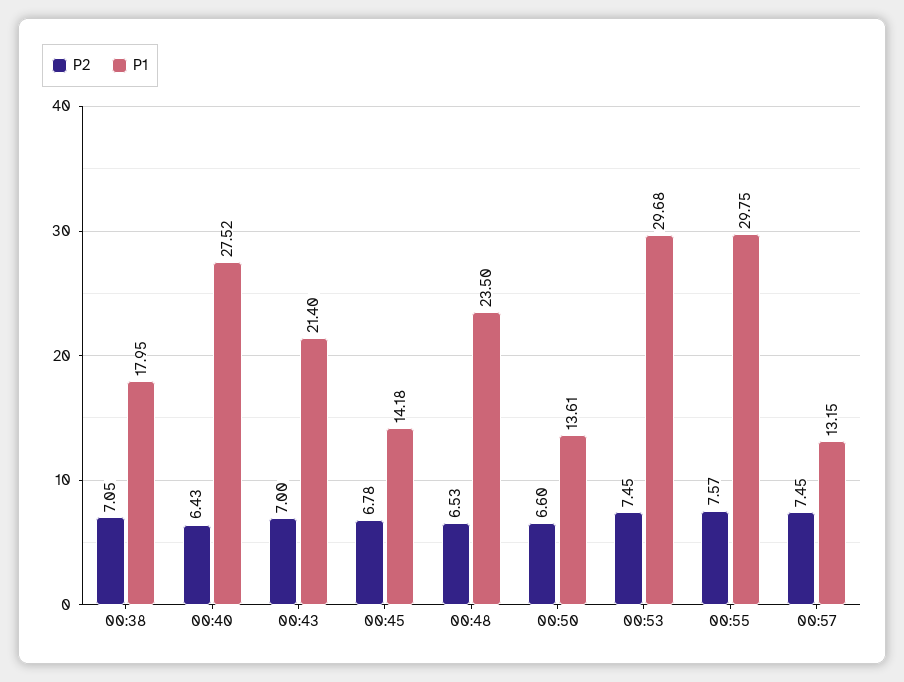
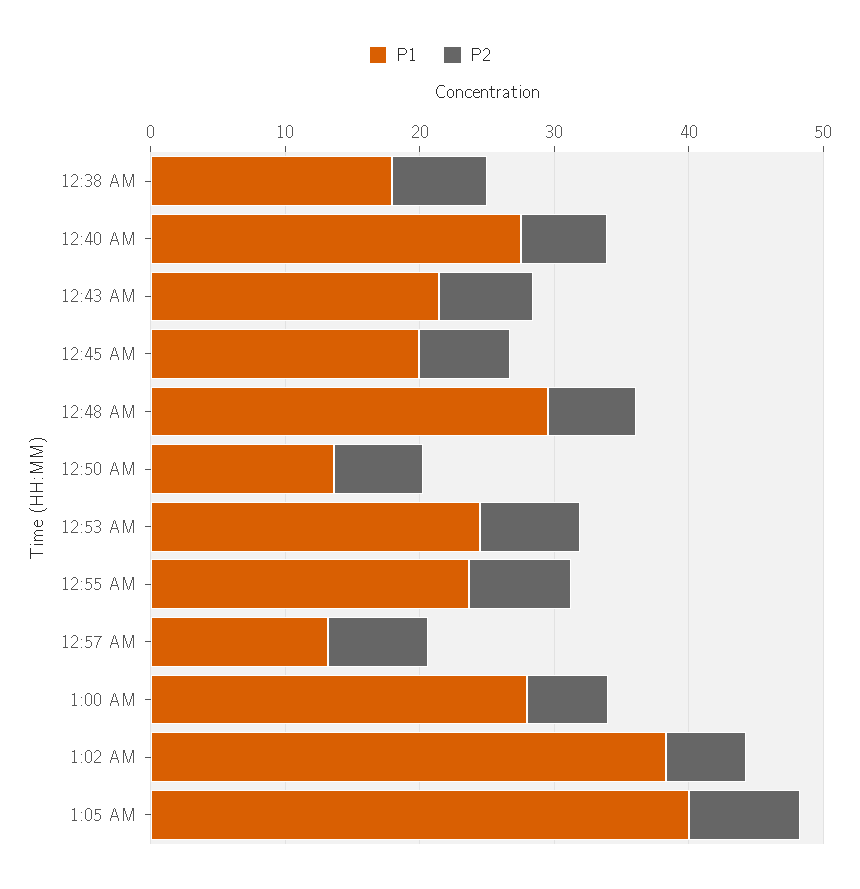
P1, 00:45: 14.18 -> 20
P1, 00:48: 23.5 -> 30
P1, 00:53: 29.68 -> 24
P1, 00:55: 29.75 -> 24
P1, 1:00 AM: none -> 28
P2, 1:00 AM: none -> 6
P1, 1:02 AM: none -> 38
P2, 1:02 AM: none -> 6
P1, 1:05 AM: none -> 40
P2, 1:05 AM: none -> 8

